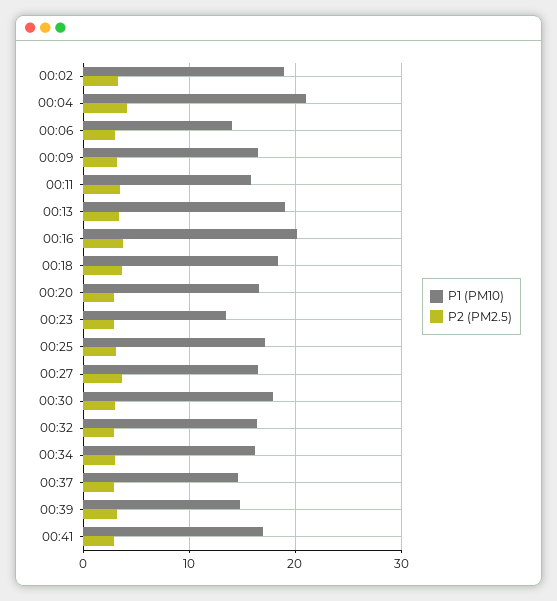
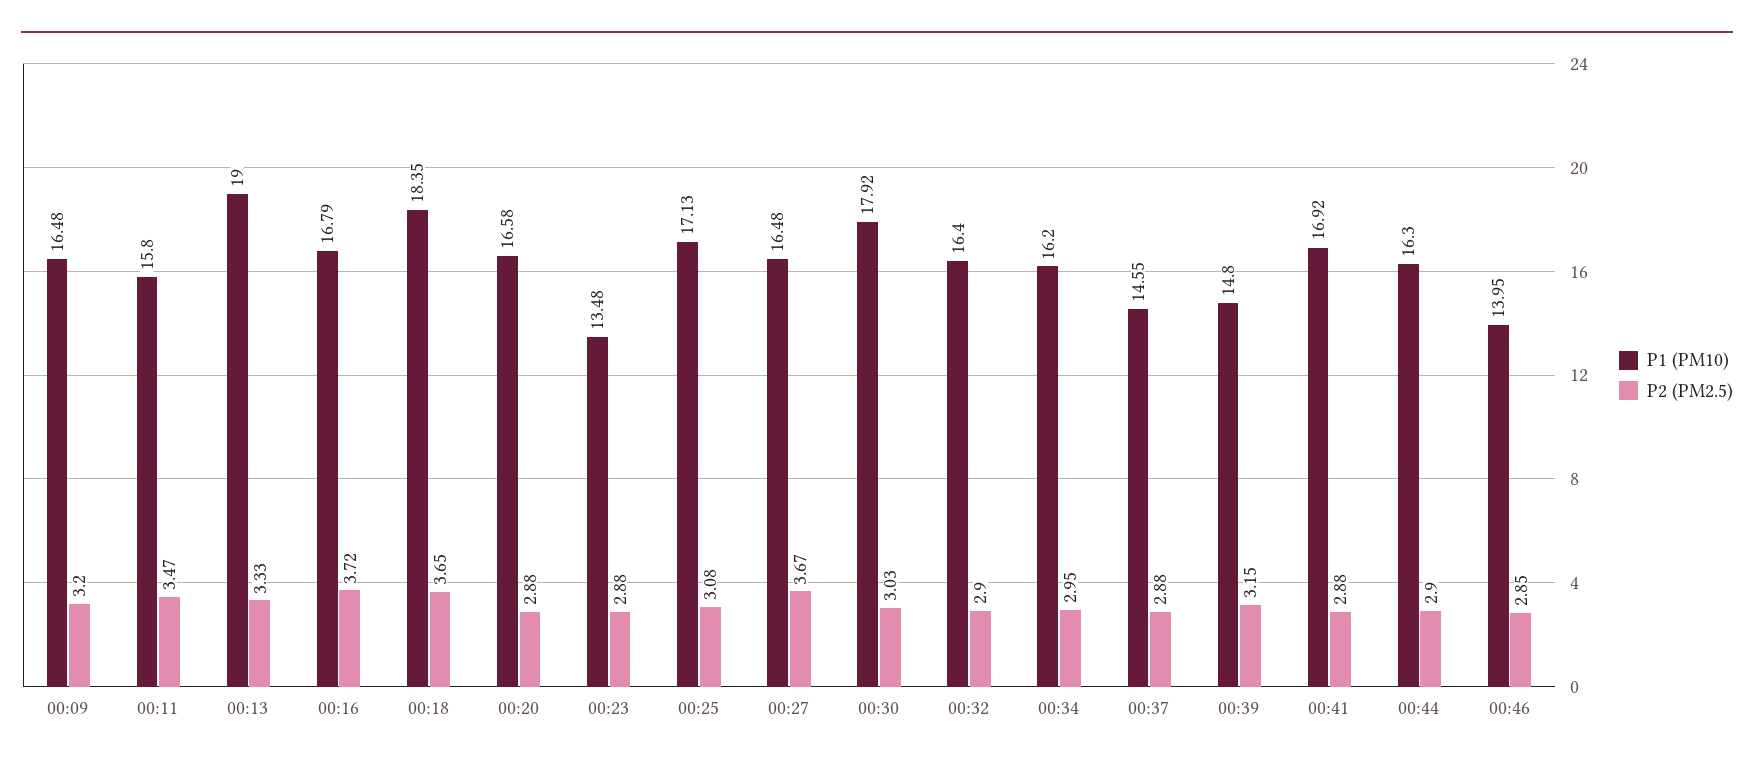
P1 (PM10), 00:02: 19 -> none
P2 (PM2.5), 00:02: 3 -> none
P1 (PM10), 00:04: 21 -> none
P2 (PM2.5), 00:04: 4 -> none
P1 (PM10), 00:06: 14 -> none
P2 (PM2.5), 00:06: 3 -> none
P1 (PM10), 00:16: 20 -> 16.79
P1 (PM10), 00:44: none -> 16.3
P2 (PM2.5), 00:44: none -> 2.9
P1 (PM10), 00:46: none -> 13.95
P2 (PM2.5), 00:46: none -> 2.85

